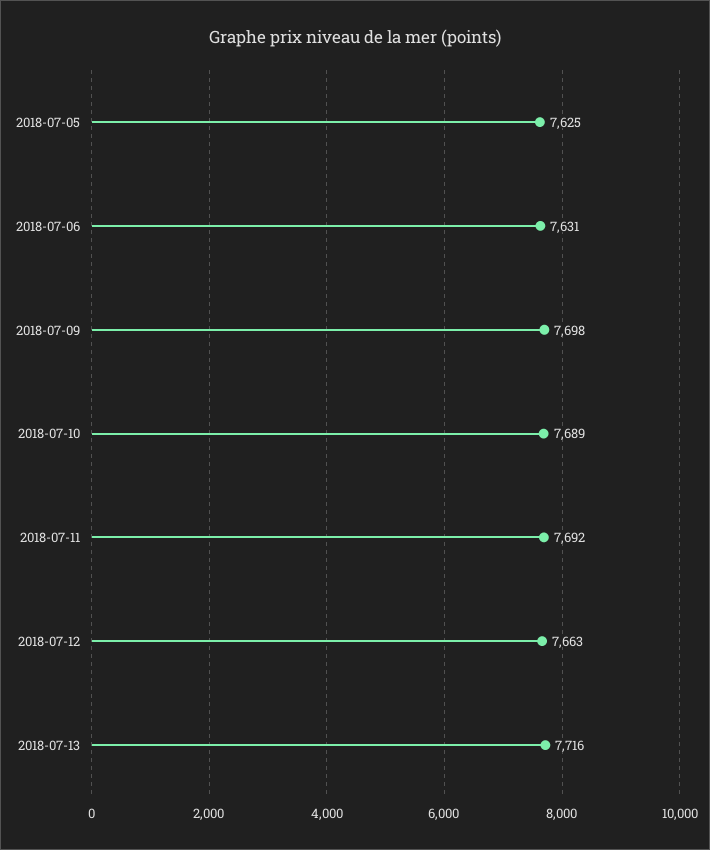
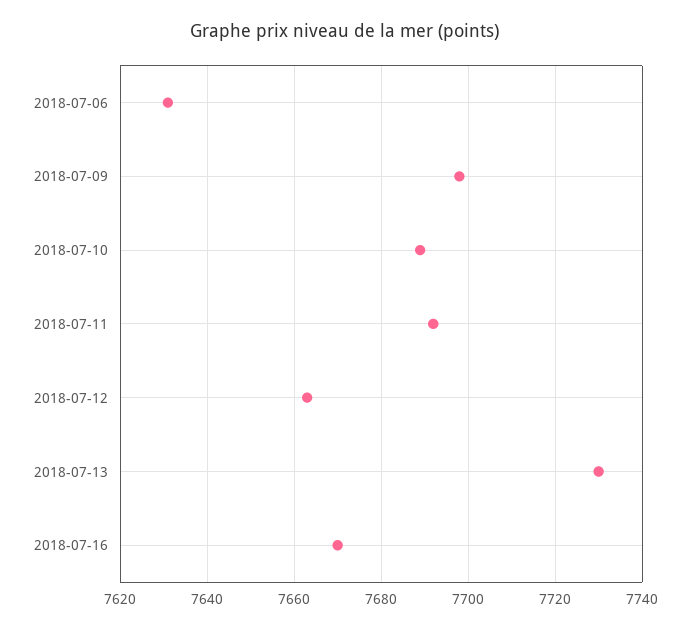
2018-07-05: 7625 -> none
2018-07-13: 7716 -> 7730
2018-07-16: none -> 7670

